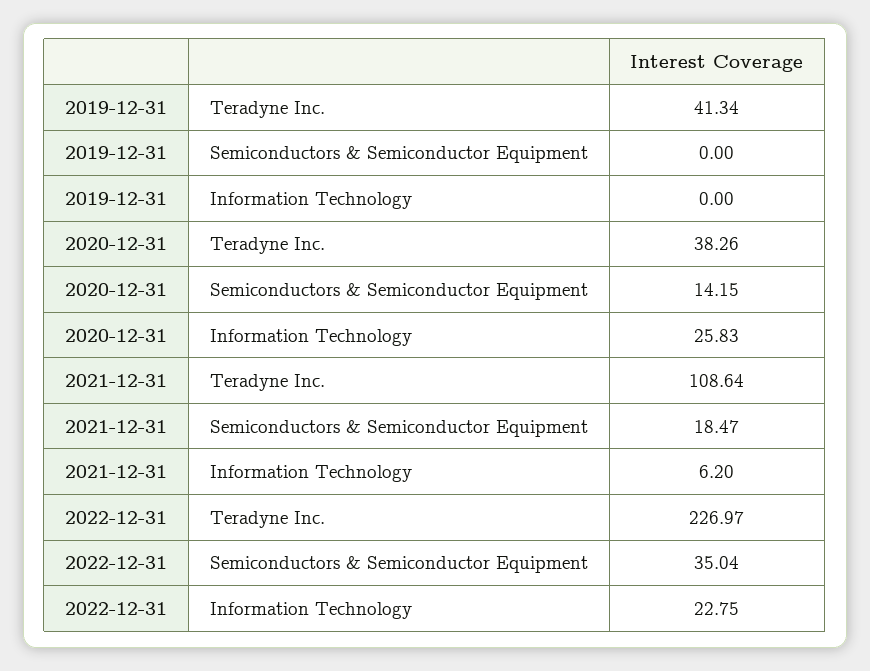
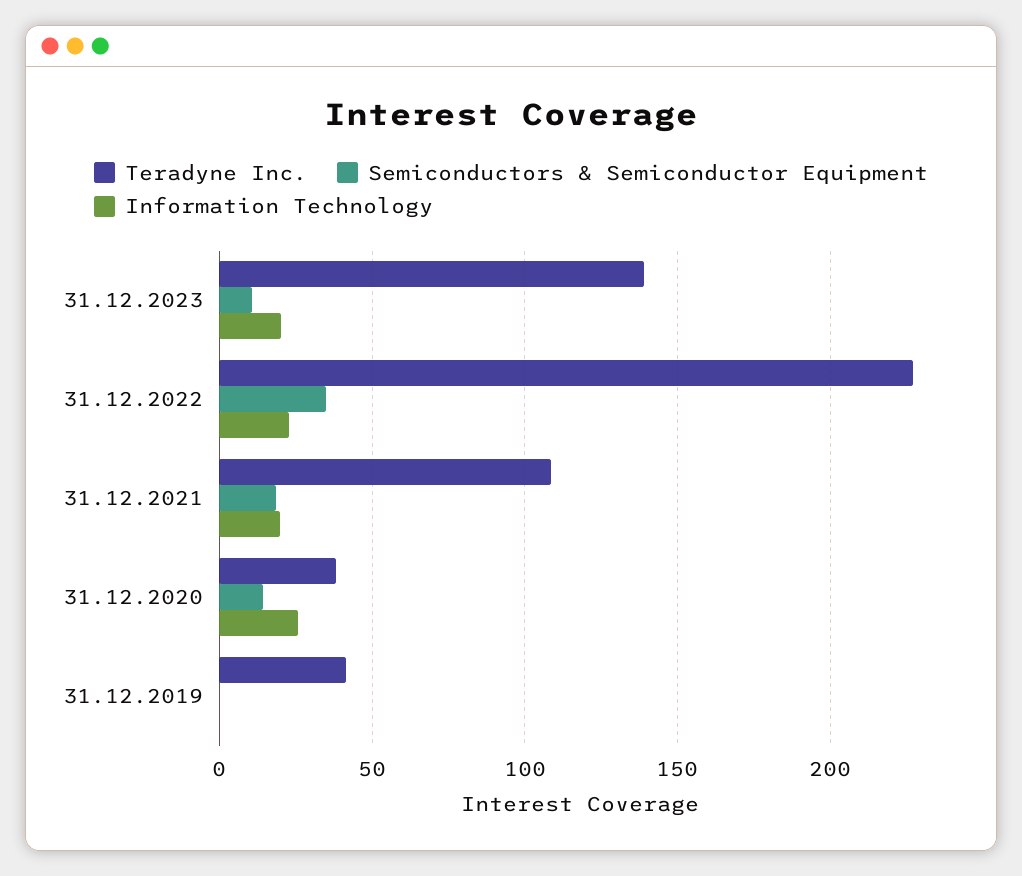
Information Technology, 2021-12-31: 6.2 -> 20
Teradyne Inc., 31.12.2023: none -> 140
Semiconductors & Semiconductor Equipment, 31.12.2023: none -> 10
Information Technology, 31.12.2023: none -> 20

